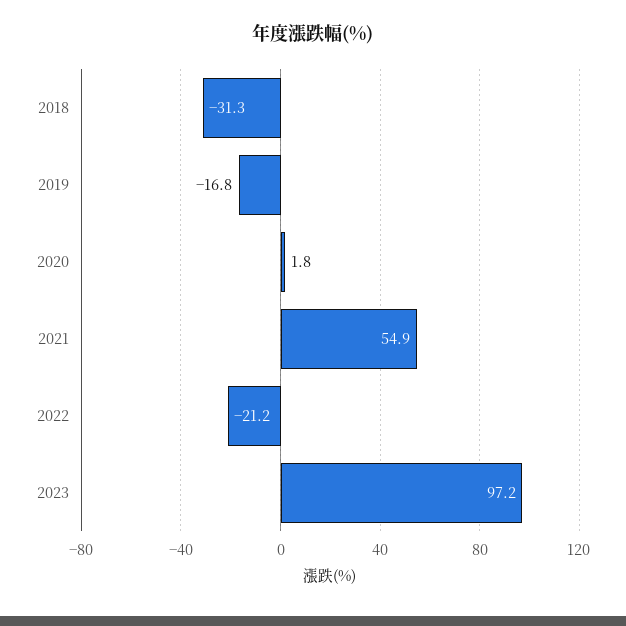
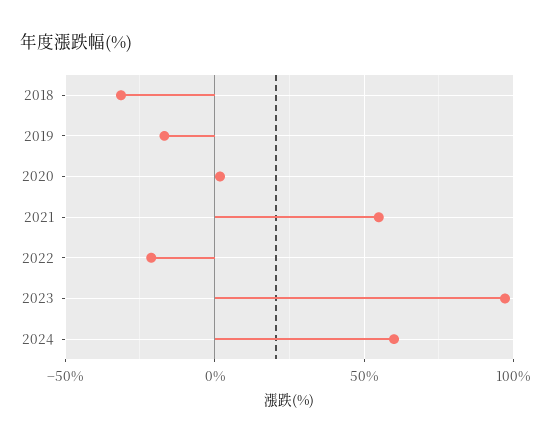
2024: none -> 60

